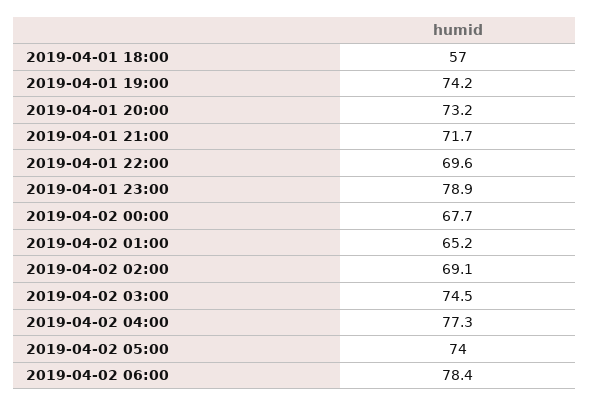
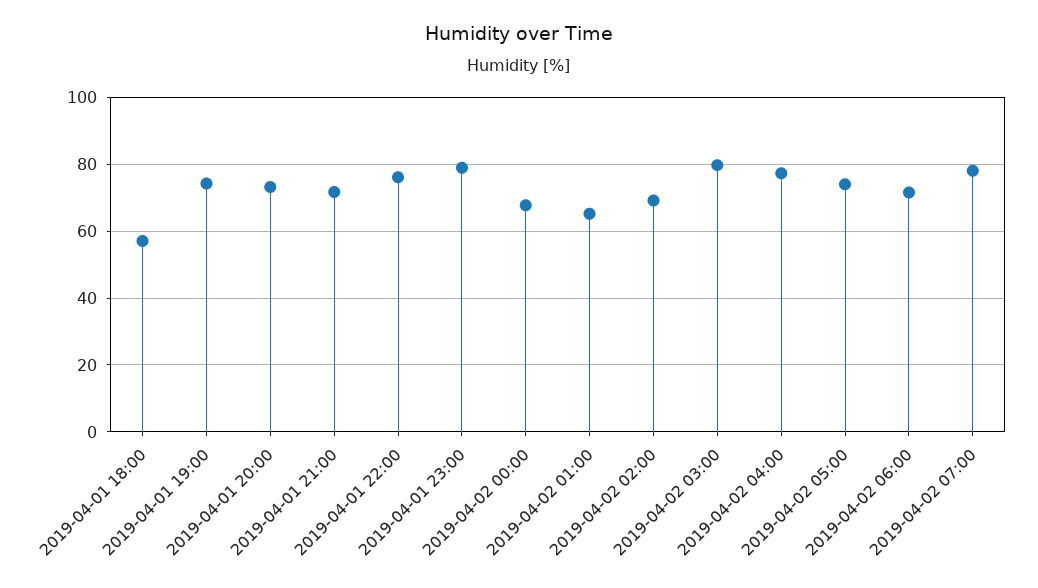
2019-04-01 22:00: 69.6 -> 76
2019-04-02 03:00: 74.5 -> 80
2019-04-02 06:00: 78.4 -> 72
2019-04-02 07:00: none -> 78

